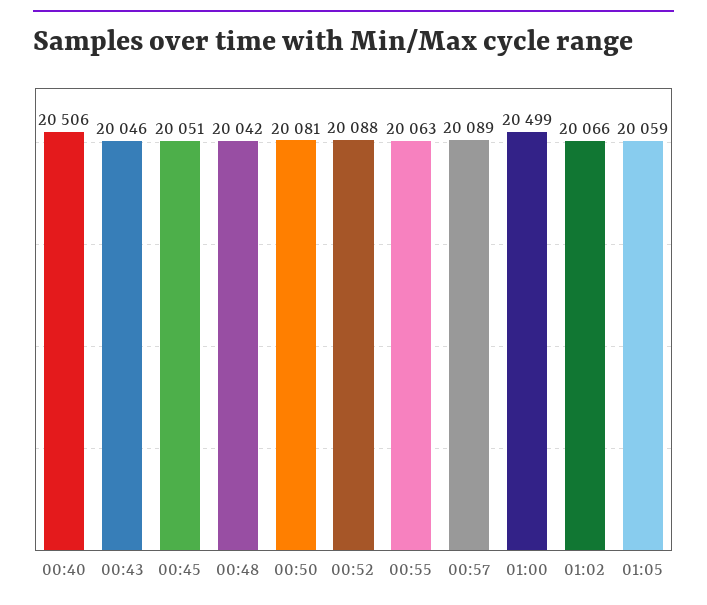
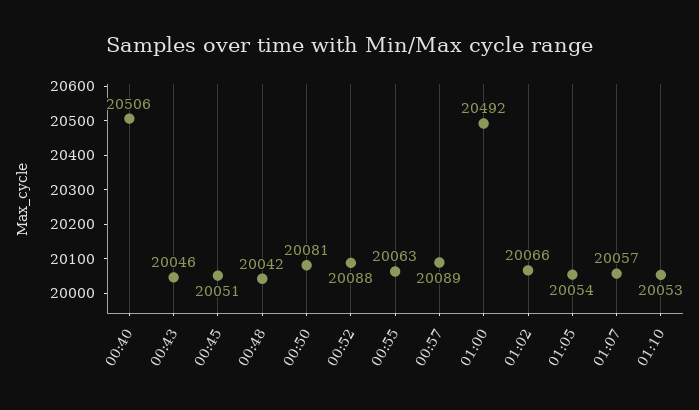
01:00: 20499 -> 20492
01:05: 20059 -> 20054
01:07: none -> 20057
01:10: none -> 20053

